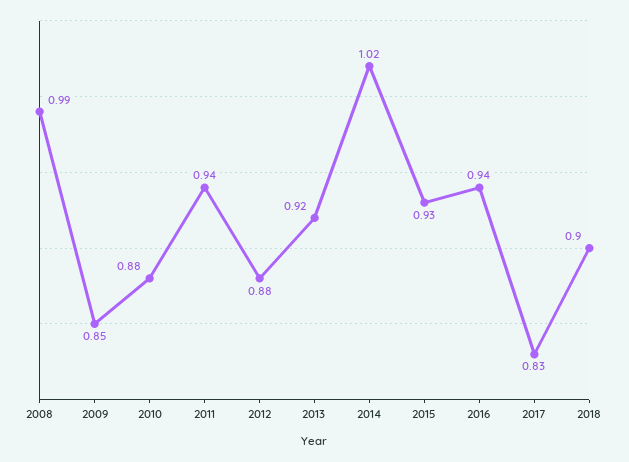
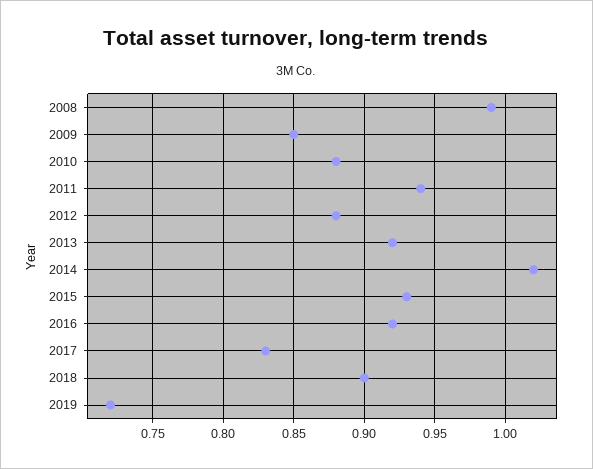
2016: 0.94 -> 0.92
2019: none -> 0.72

